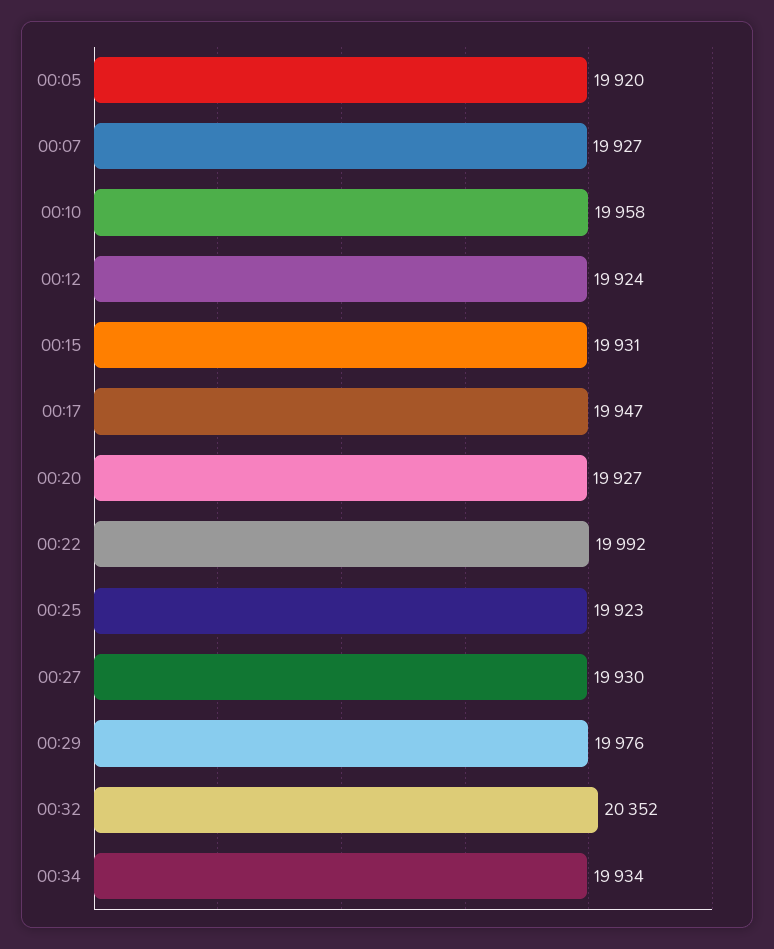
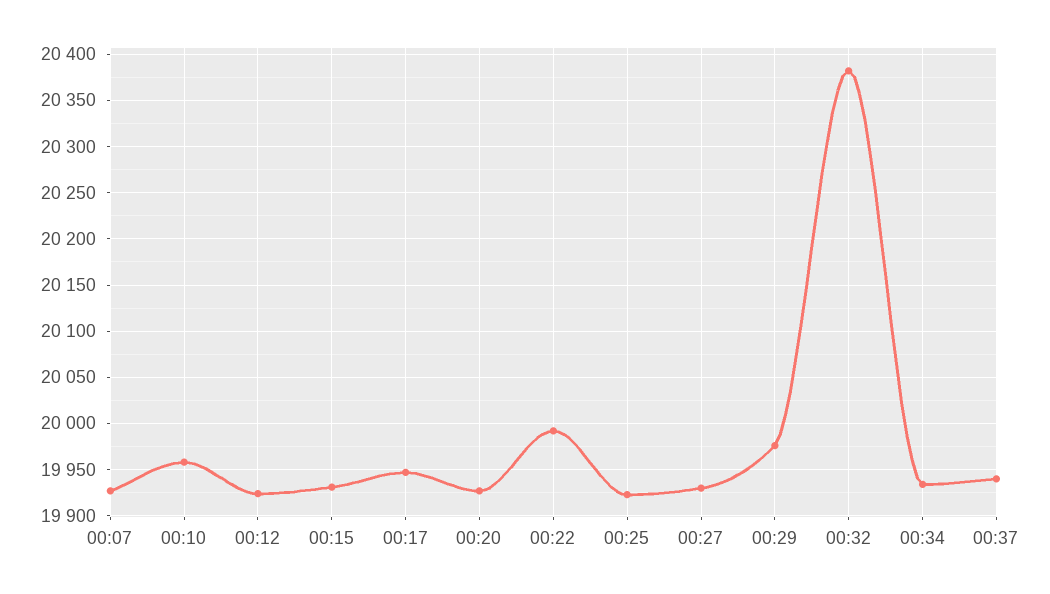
00:05: 19920 -> none
00:32: 20352 -> 20380
00:37: none -> 19940

